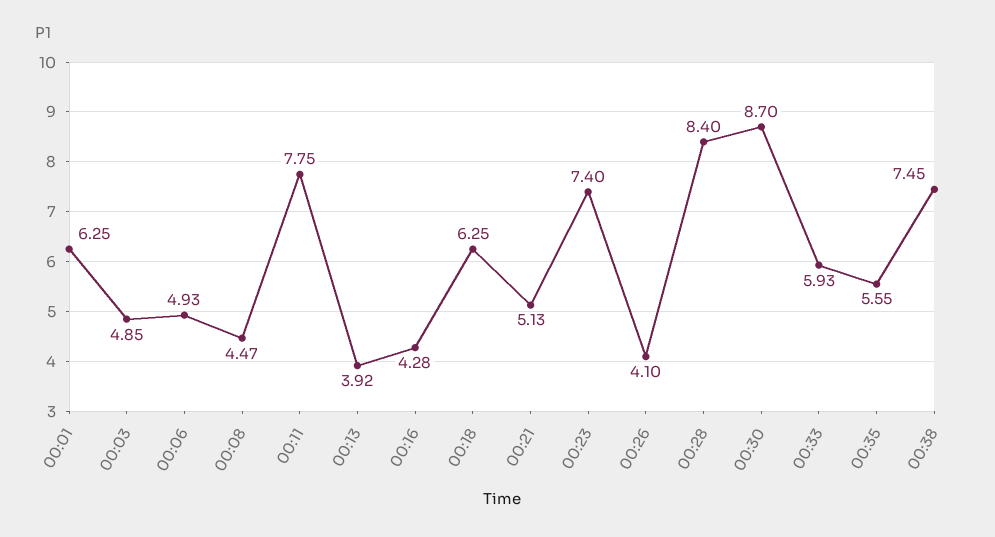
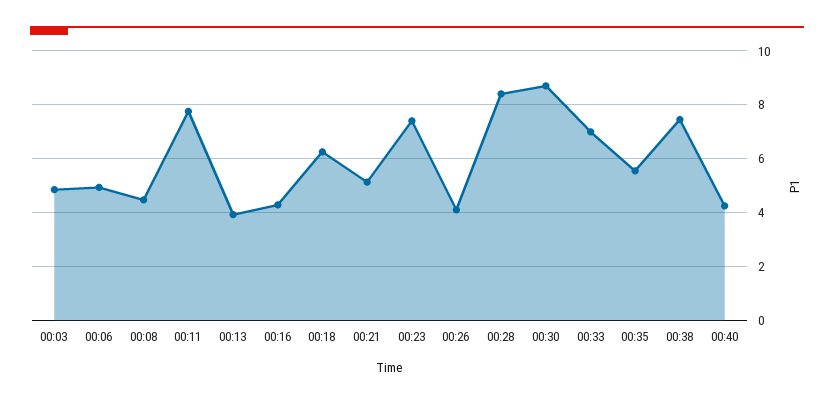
00:01: 6.25 -> none
00:33: 5.93 -> 7
00:40: none -> 4.25

